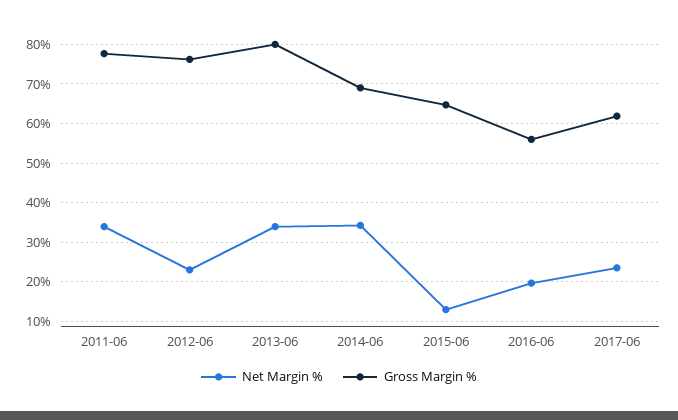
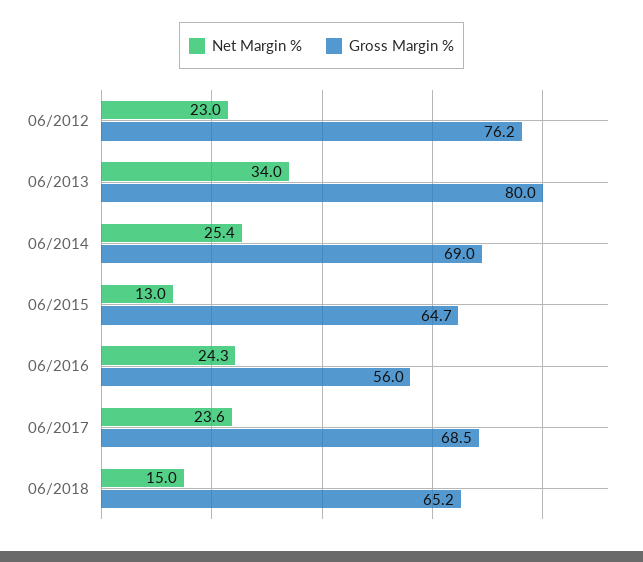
Net Margin %, 2011-06: 34 -> none
Gross Margin %, 2011-06: 78 -> none
Net Margin %, 2014-06: 34 -> 25.4
Net Margin %, 2016-06: 20 -> 24.3
Gross Margin %, 2017-06: 62 -> 68.5
Net Margin %, 06/2018: none -> 15
Gross Margin %, 06/2018: none -> 65.2

